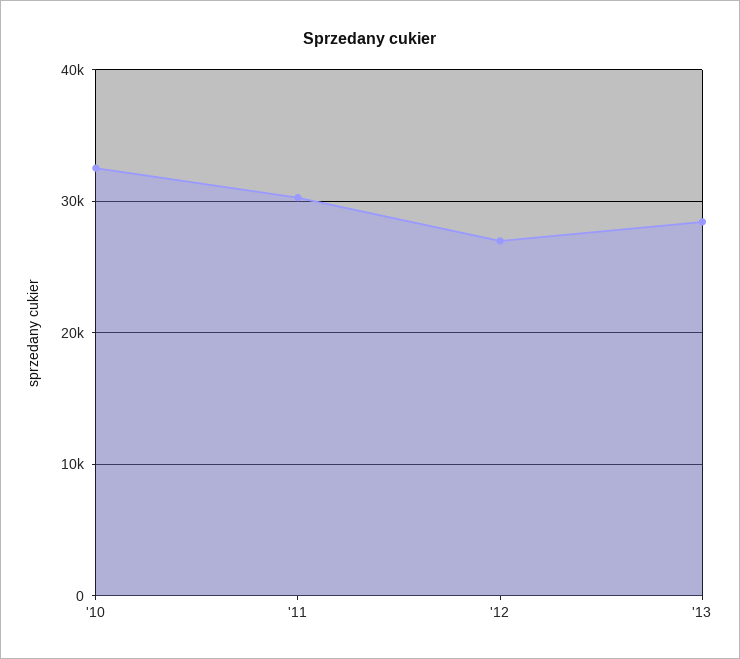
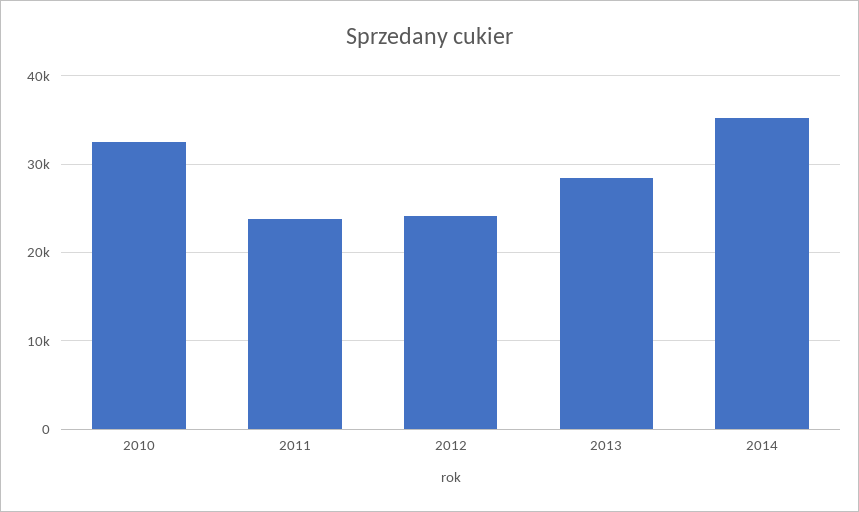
'11: 30000 -> 24000
'12: 27000 -> 24000
2014: none -> 35000

